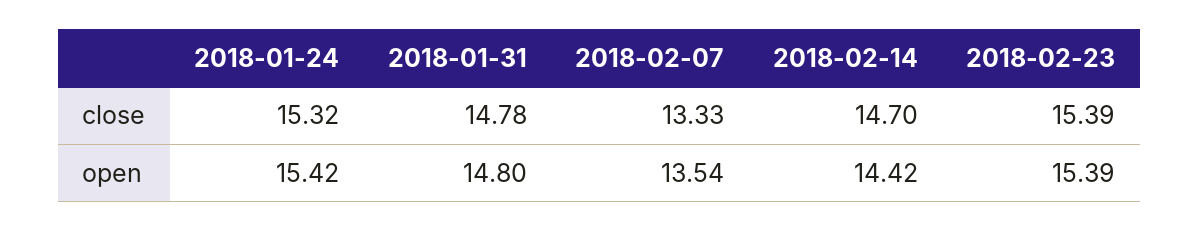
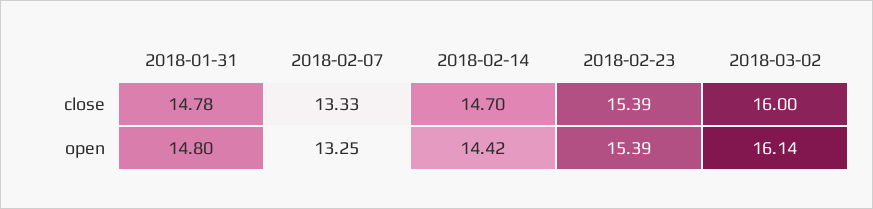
2018-01-24, close: 15.32 -> none
2018-01-24, open: 15.42 -> none
2018-02-07, open: 13.54 -> 13.25
2018-03-02, close: none -> 16
2018-03-02, open: none -> 16.14

